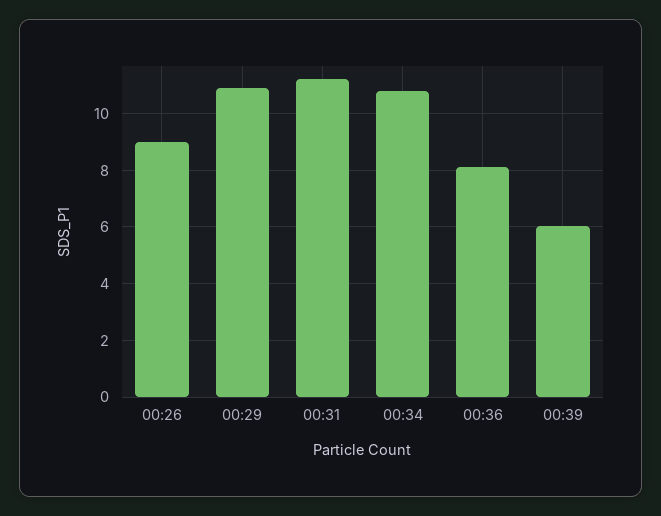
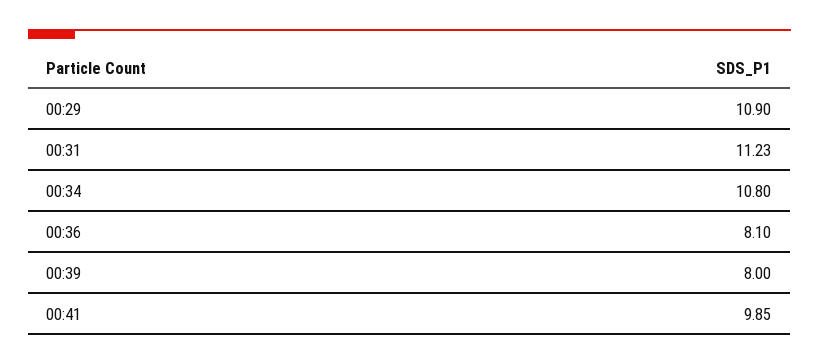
00:26: 9 -> none
00:39: 6 -> 8
00:41: none -> 9.85

